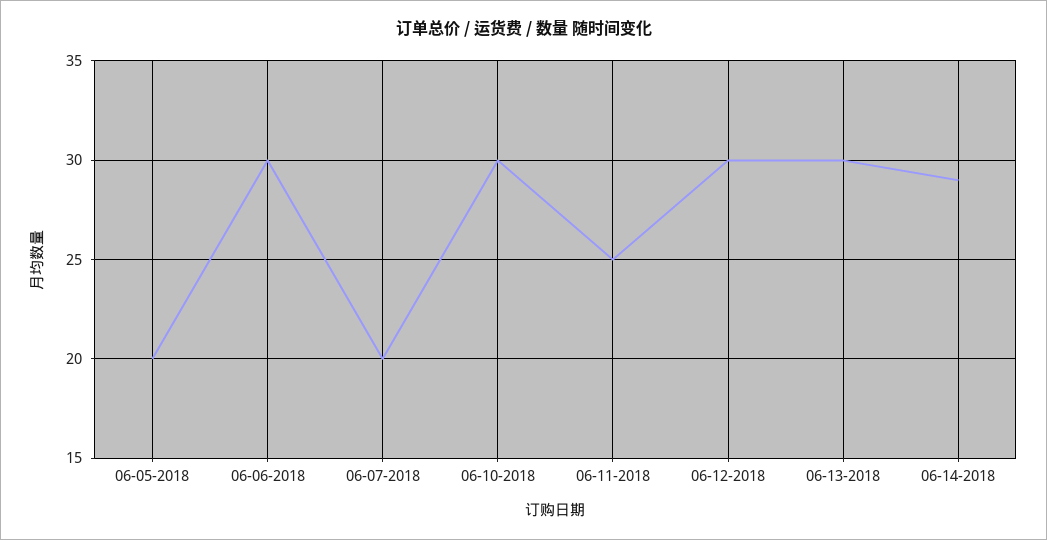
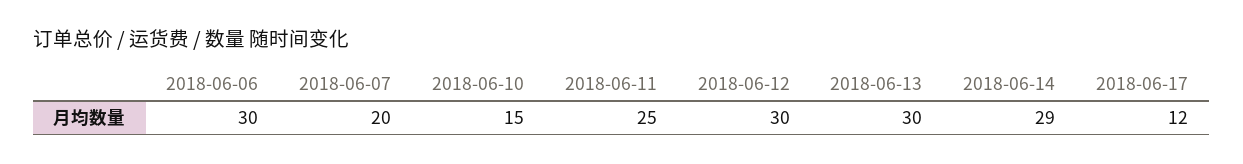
06-05-2018: 20 -> none
06-10-2018: 30 -> 15
2018-06-17: none -> 12

